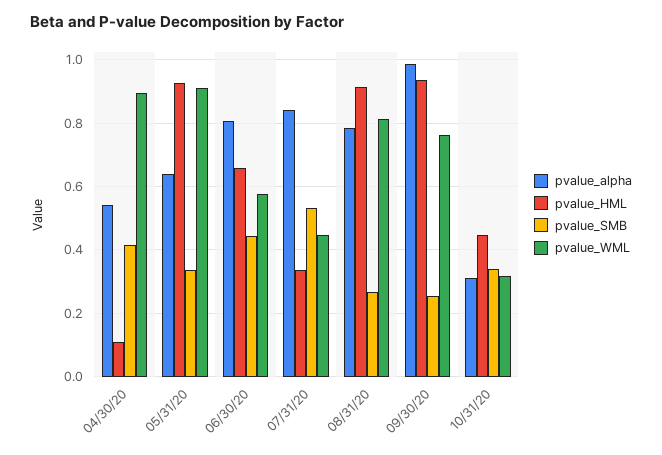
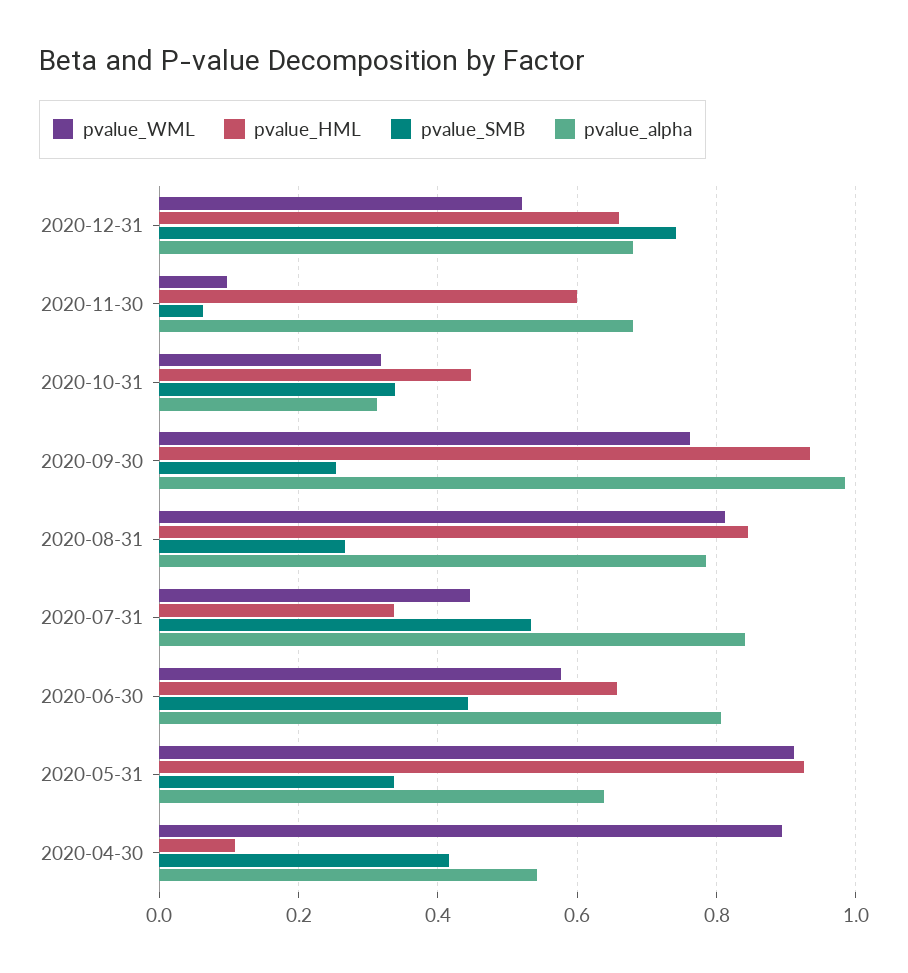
pvalue_HML, 08/31/20: 0.92 -> 0.84
pvalue_WML, 2020-12-31: none -> 0.52
pvalue_HML, 2020-12-31: none -> 0.66
pvalue_SMB, 2020-12-31: none -> 0.74
pvalue_alpha, 2020-12-31: none -> 0.68
pvalue_WML, 2020-11-30: none -> 0.1
pvalue_HML, 2020-11-30: none -> 0.6
pvalue_SMB, 2020-11-30: none -> 0.06
pvalue_alpha, 2020-11-30: none -> 0.68

